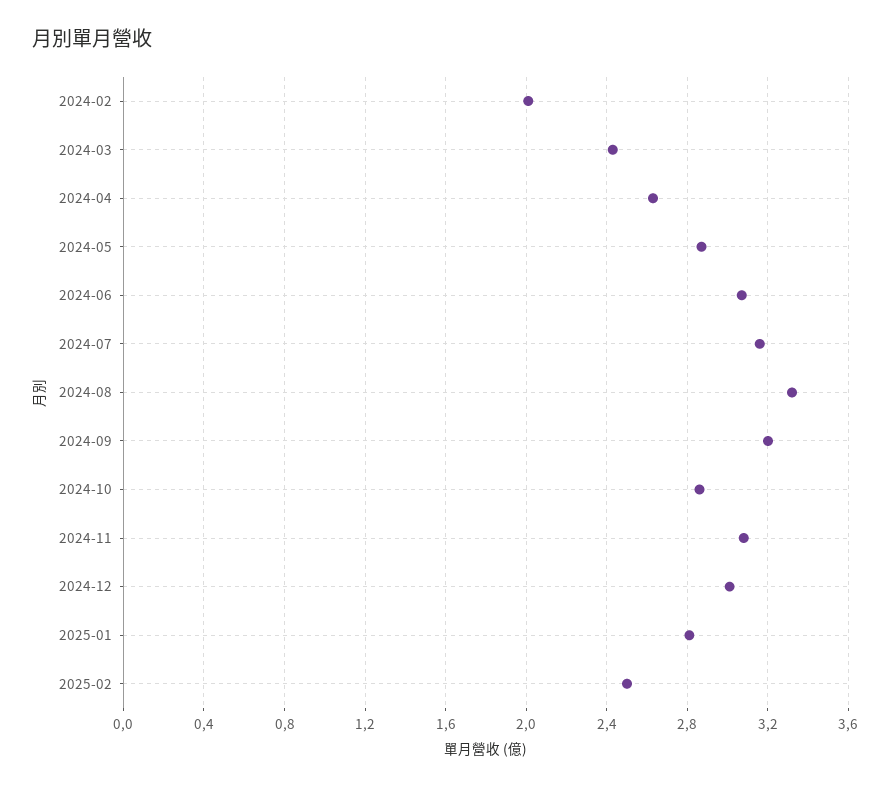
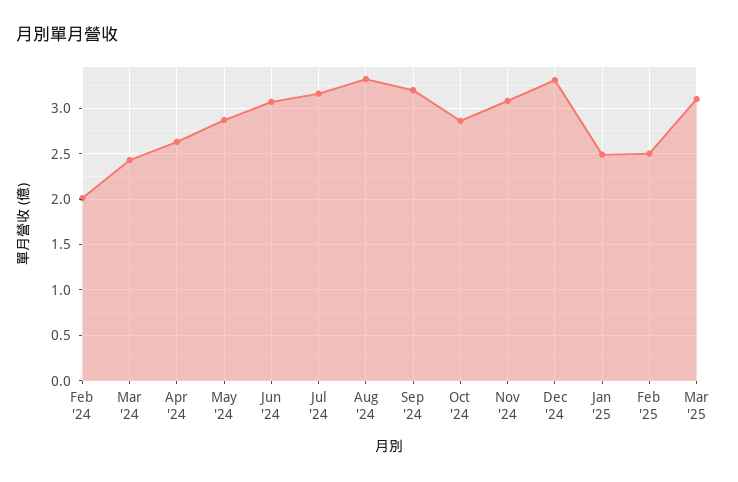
2024-12: 3 -> 3.3
2025-01: 2.8 -> 2.5
Mar '25: none -> 3.1

